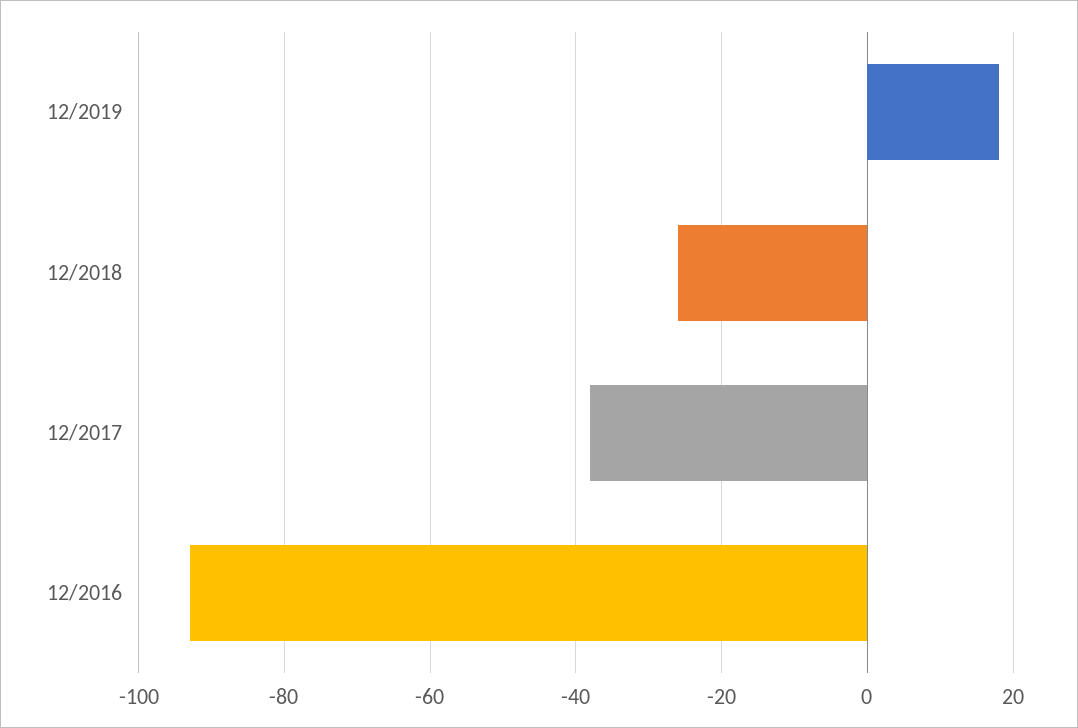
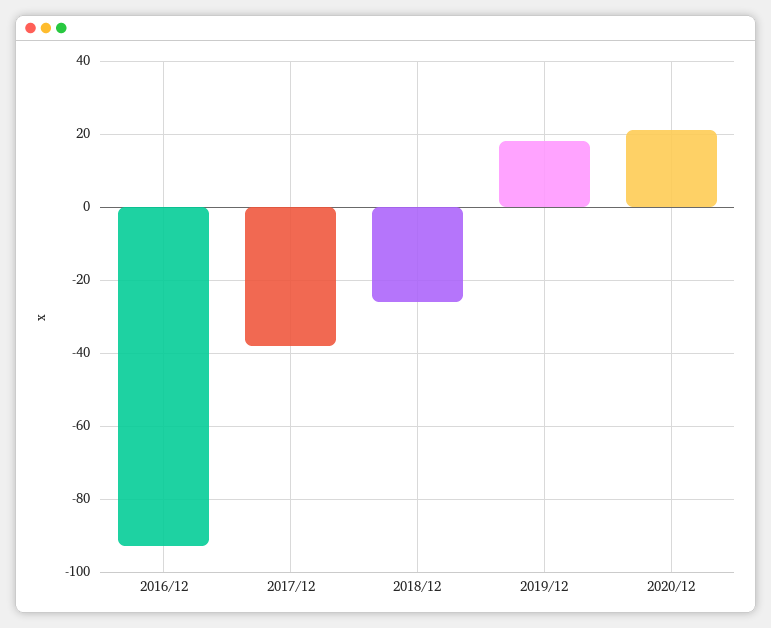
2020/12: none -> 20

